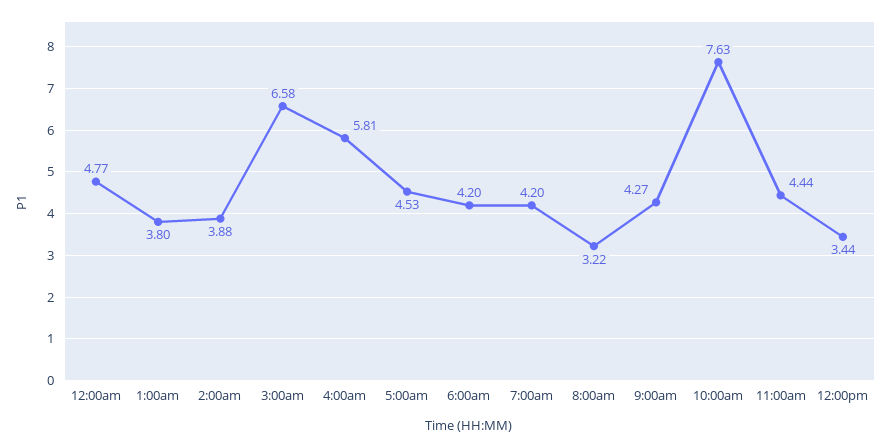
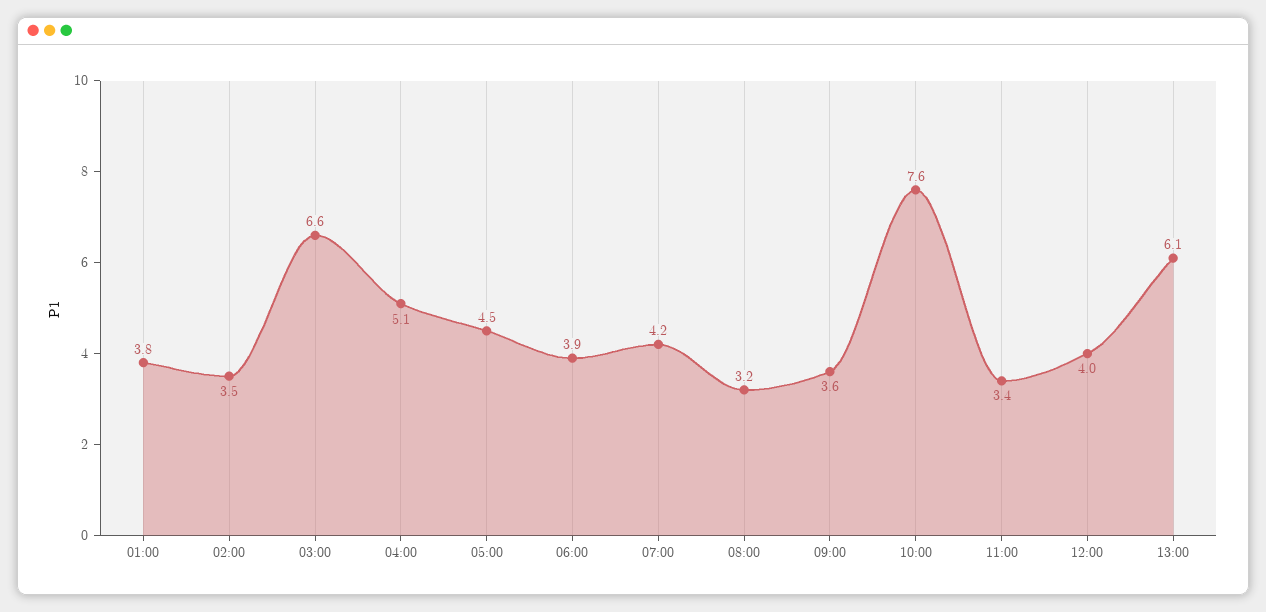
12:00am: 4.77 -> none
2:00am: 3.88 -> 3.5
4:00am: 5.81 -> 5.1
6:00am: 4.2 -> 3.9
9:00am: 4.27 -> 3.6
11:00am: 4.44 -> 3.4
12:00pm: 3.44 -> 4
13:00: none -> 6.1

